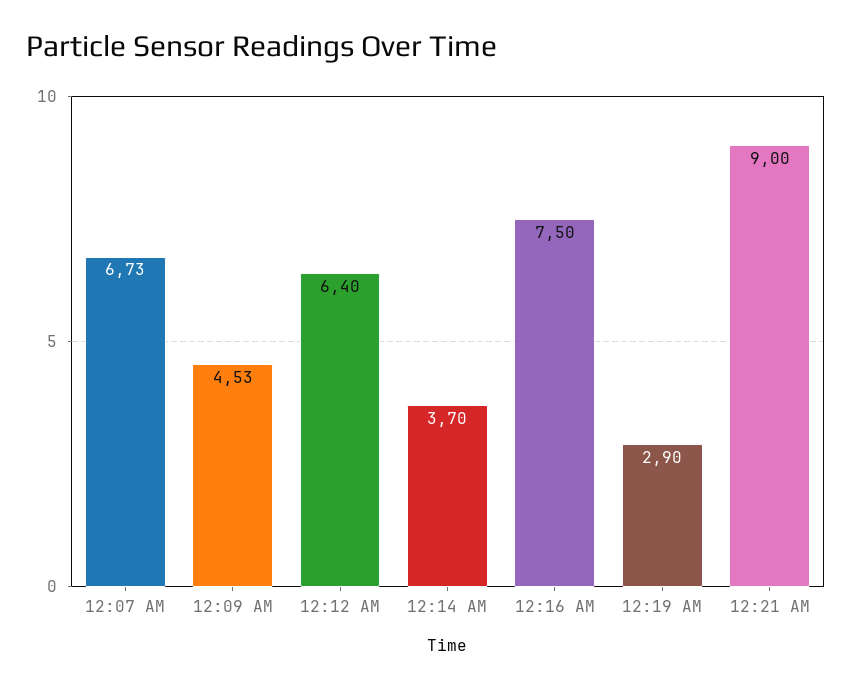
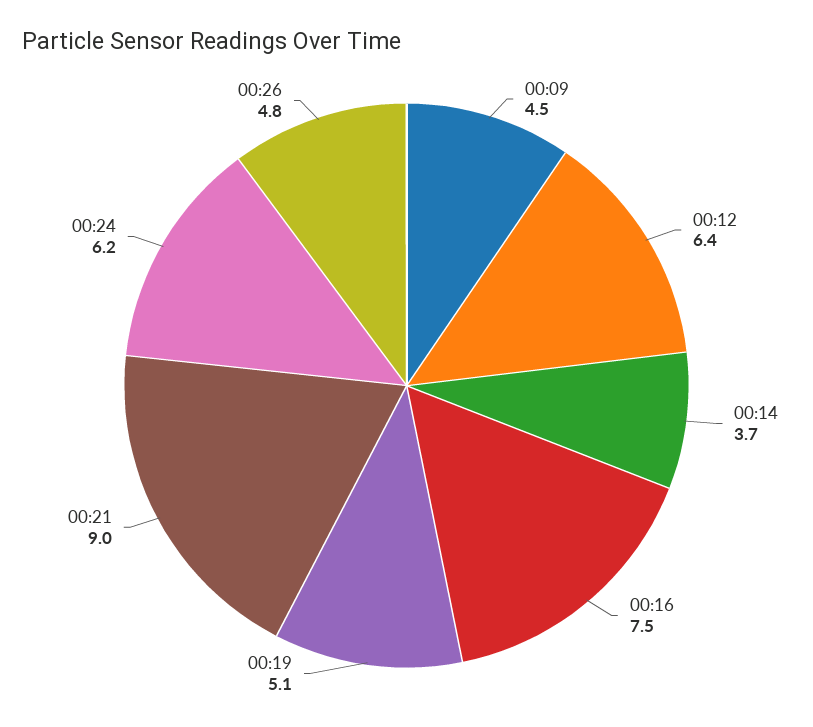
12:07 AM: 6.73 -> none
12:19 AM: 2.9 -> 5.1
00:24: none -> 6.2
00:26: none -> 4.8

